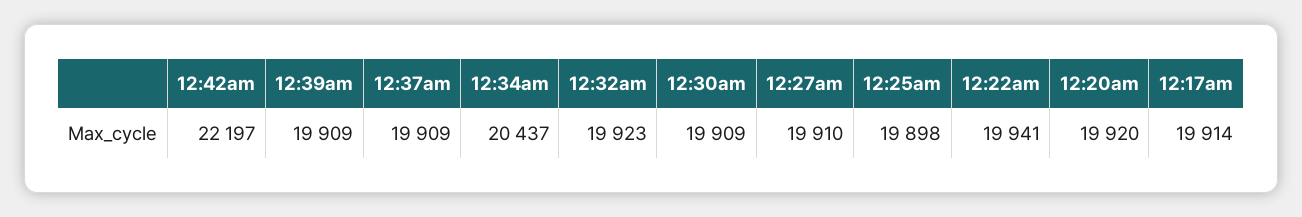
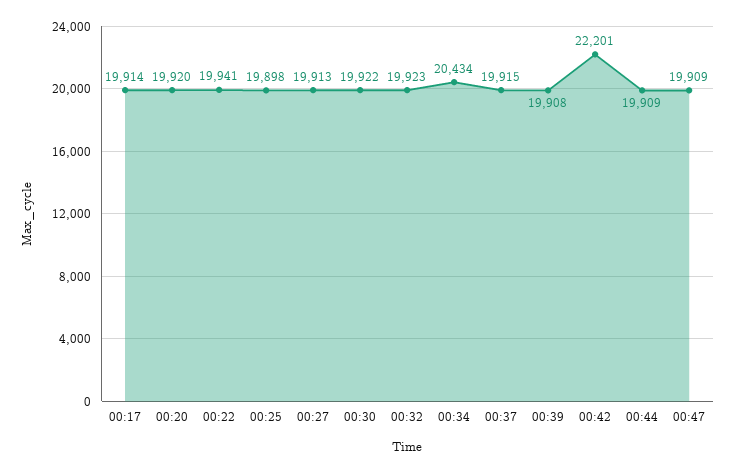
12:42am: 22197 -> 22201
12:39am: 19909 -> 19908
12:37am: 19909 -> 19915
12:34am: 20437 -> 20434
12:30am: 19909 -> 19922
12:27am: 19910 -> 19913
00:44: none -> 19909
00:47: none -> 19909

